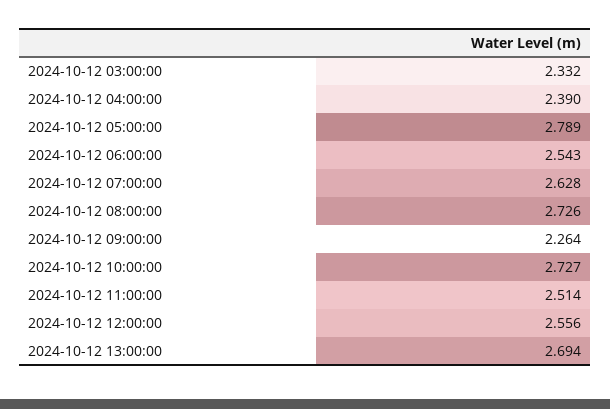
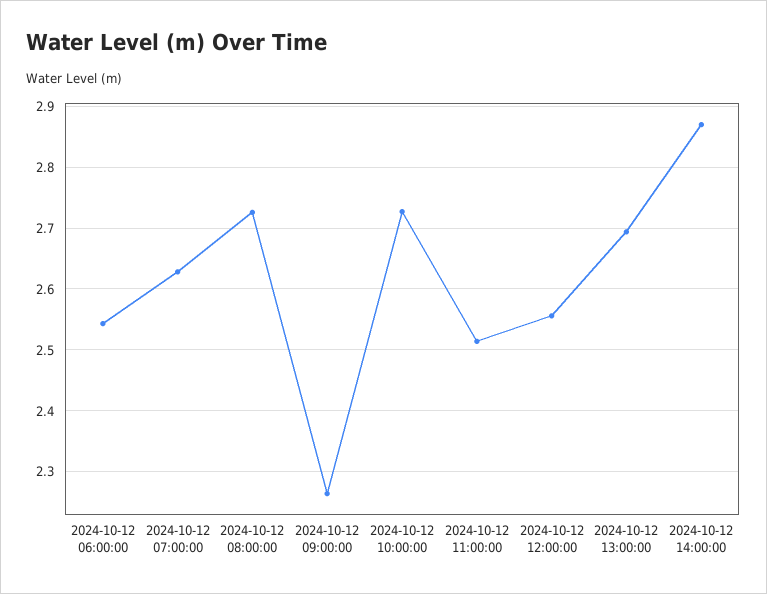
2024-10-12 03:00:00: 2.332 -> none
2024-10-12 04:00:00: 2.39 -> none
2024-10-12 05:00:00: 2.789 -> none
2024-10-12 14:00:00: none -> 2.87

